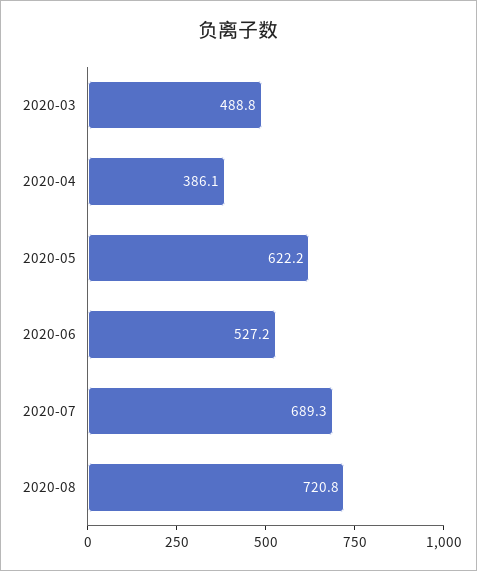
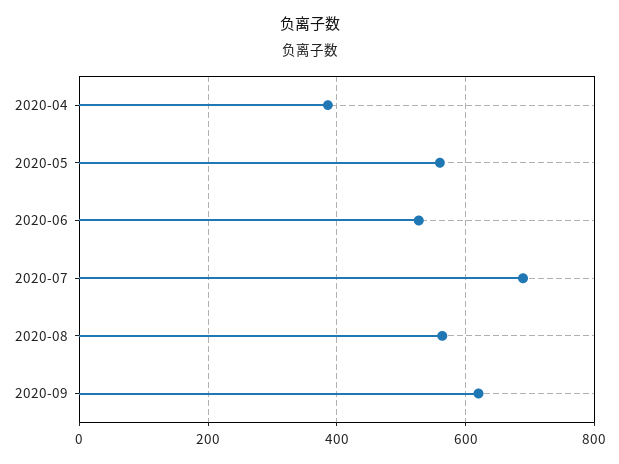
2020-03: 488.8 -> none
2020-05: 622.2 -> 560
2020-08: 720.8 -> 560
2020-09: none -> 620

